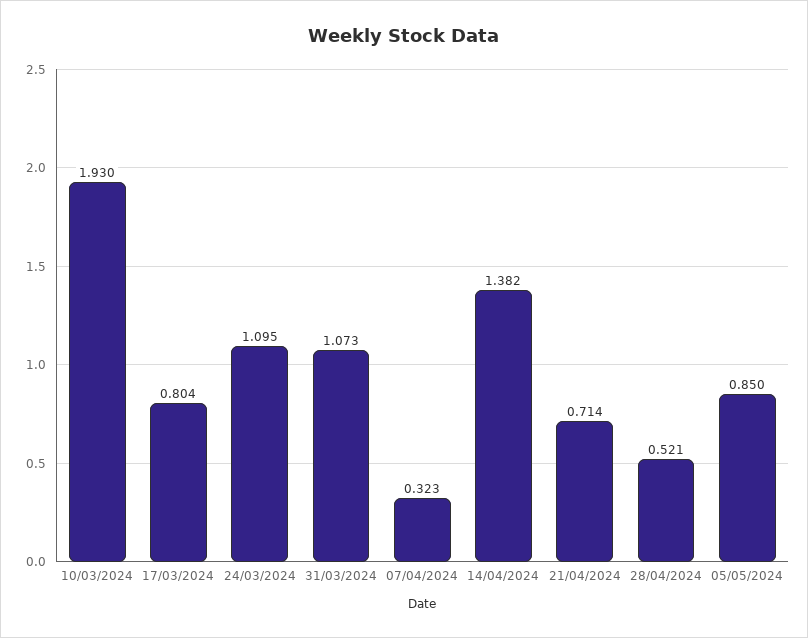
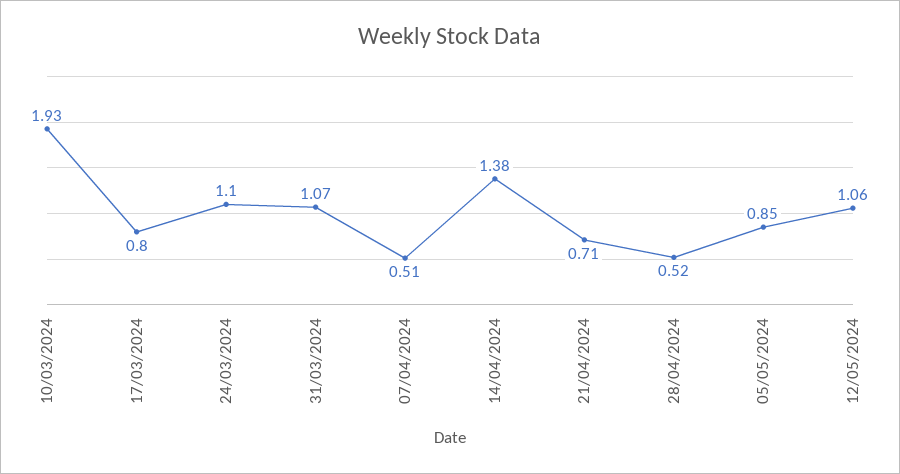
07/04/2024: 0.323 -> 0.51
12/05/2024: none -> 1.06

